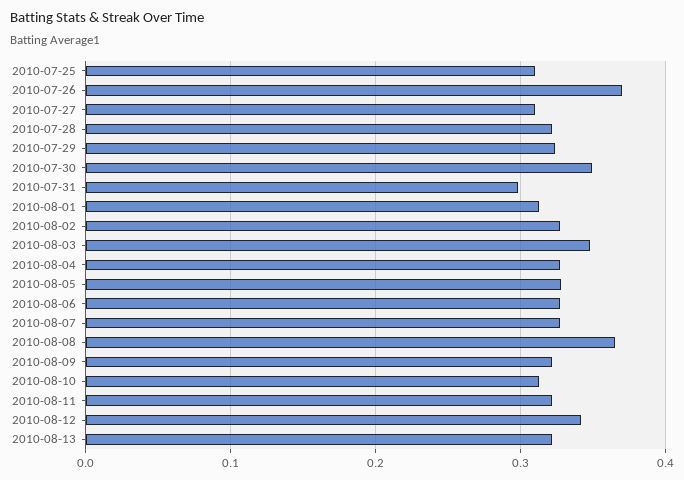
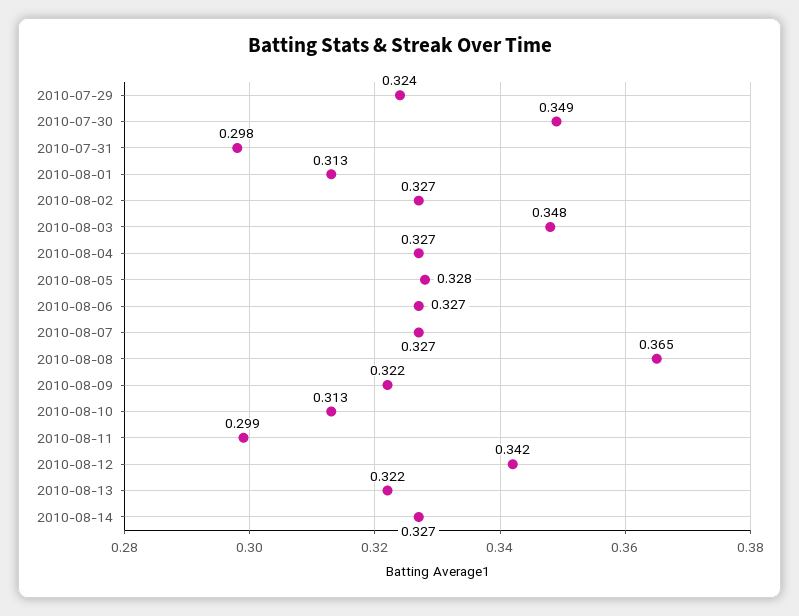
2010-07-25: 0.31 -> none
2010-07-26: 0.37 -> none
2010-07-27: 0.31 -> none
2010-07-28: 0.32 -> none
2010-08-11: 0.32 -> 0.299
2010-08-14: none -> 0.327

